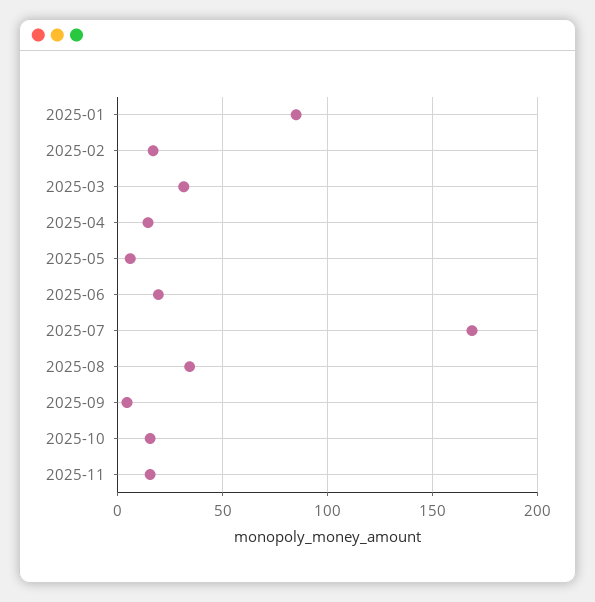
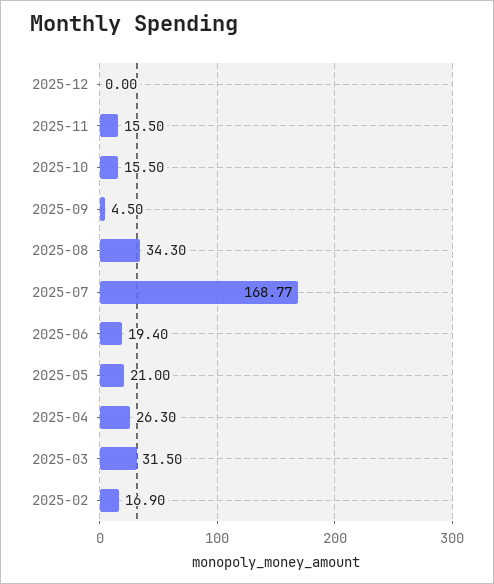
2025-01: 85 -> none
2025-04: 15 -> 26.3
2025-05: 5 -> 21
2025-12: none -> 0

